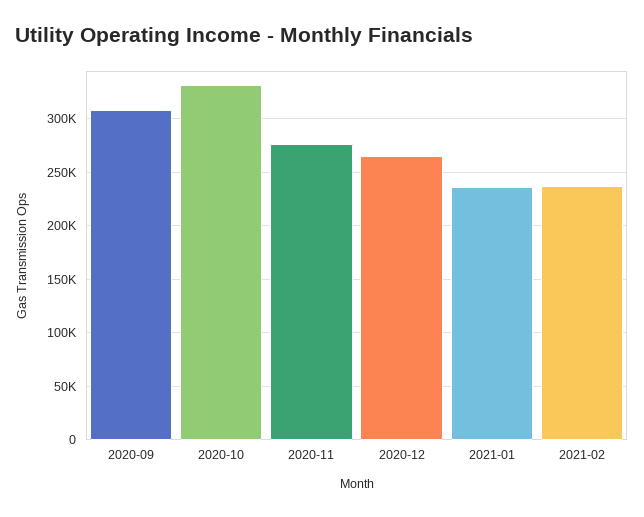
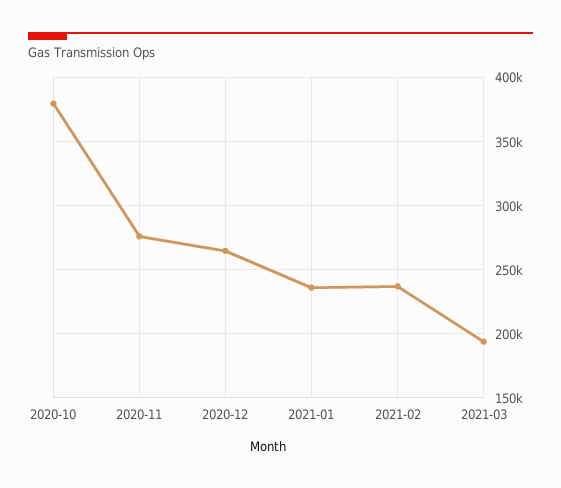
2020-09: 310000 -> none
2020-10: 330000 -> 380000
2021-03: none -> 195000

